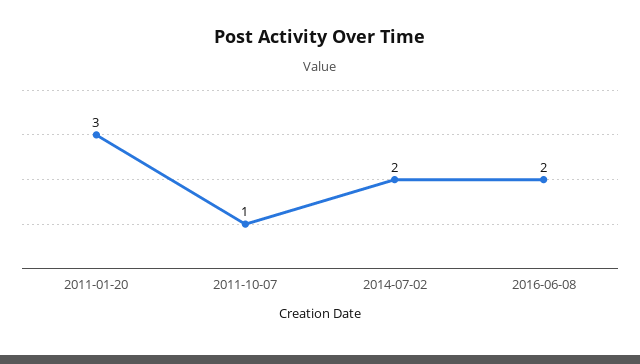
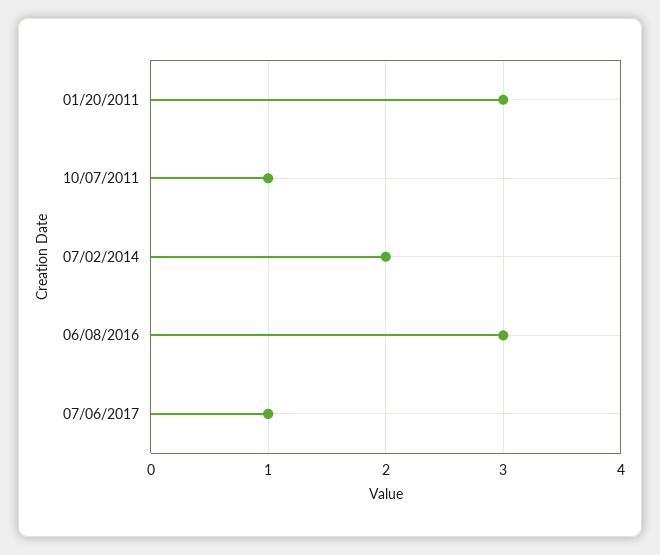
2016-06-08: 2 -> 3
07/06/2017: none -> 1

